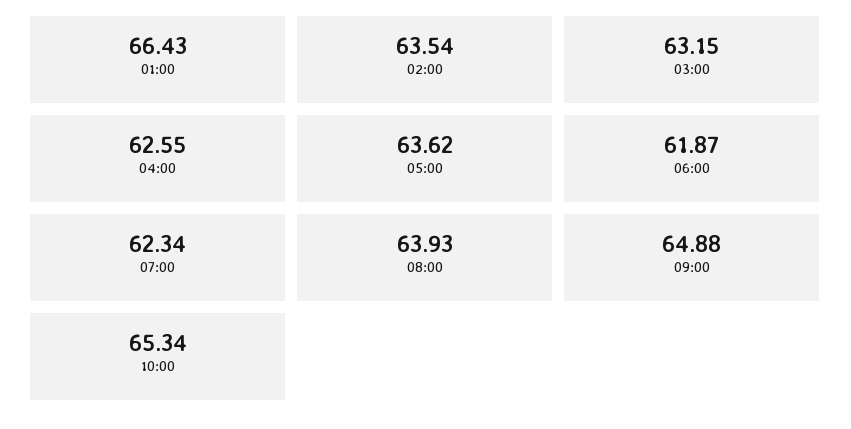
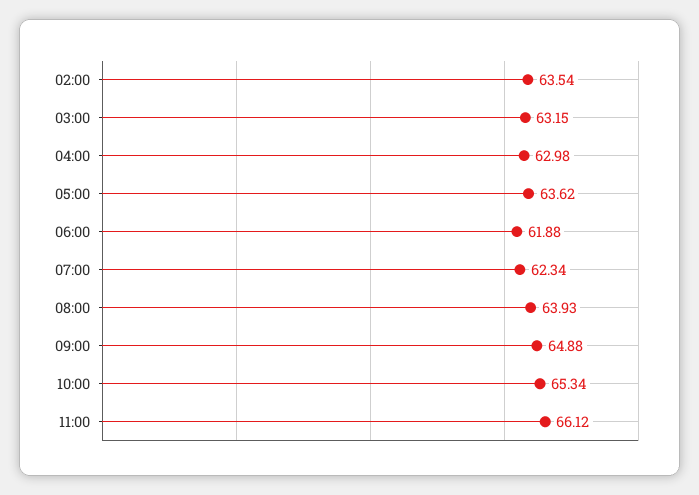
01:00: 66.43 -> none
04:00: 62.55 -> 62.98
06:00: 61.87 -> 61.88
11:00: none -> 66.12

